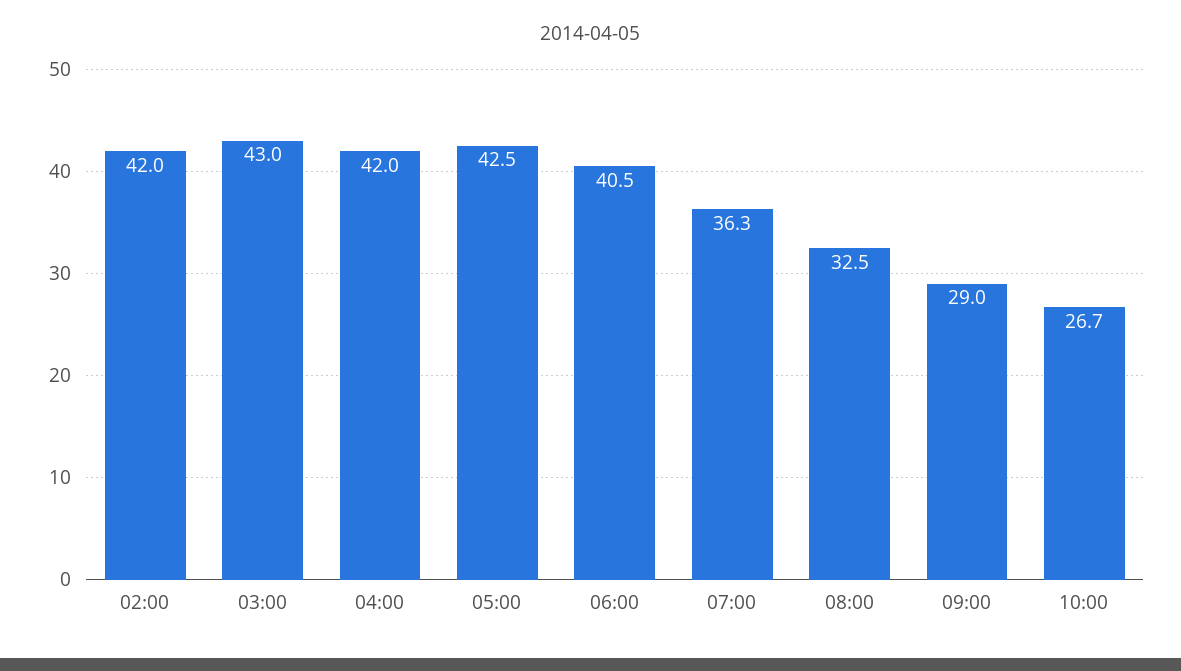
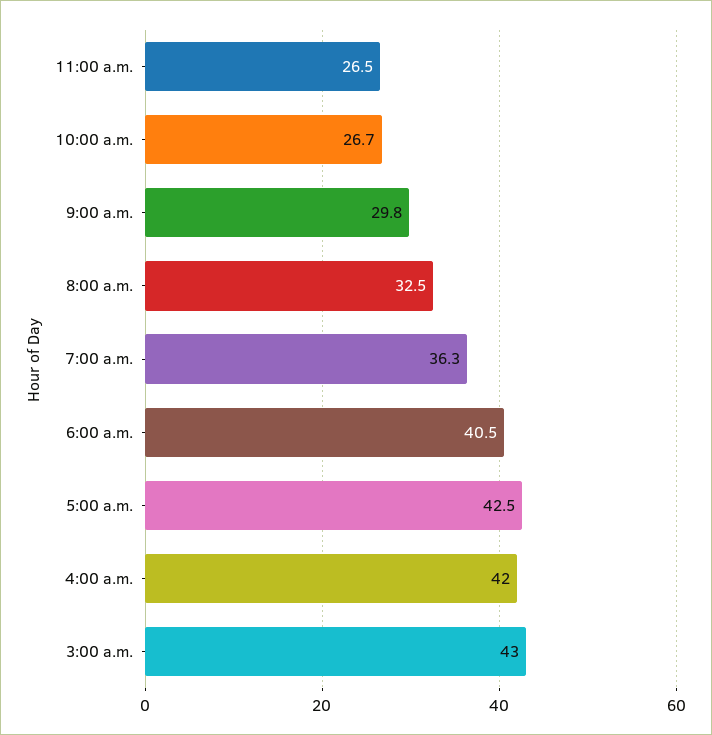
02:00: 42 -> none
09:00: 29 -> 29.8
11:00 a.m.: none -> 26.5

